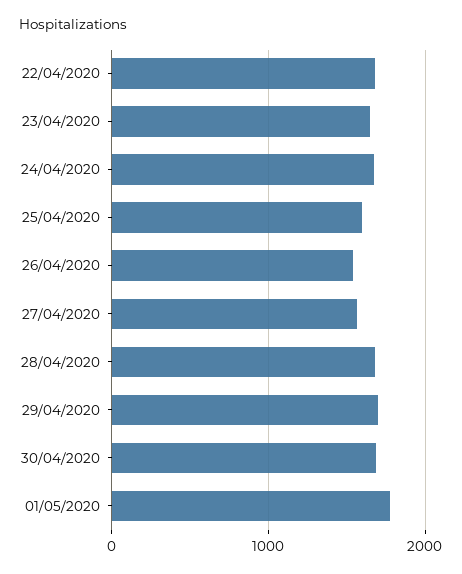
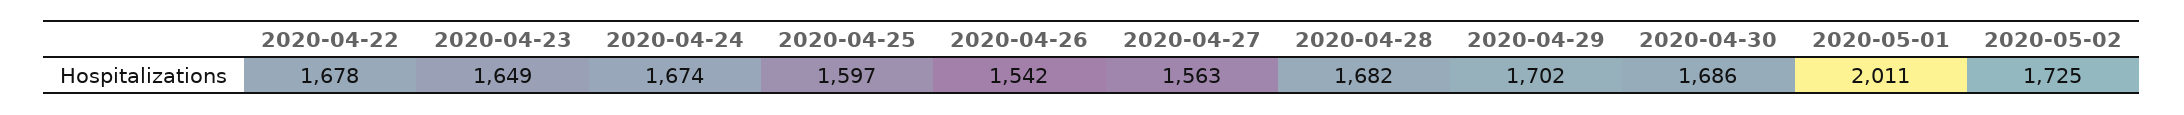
01/05/2020: 1800 -> 2011
2020-05-02: none -> 1725

